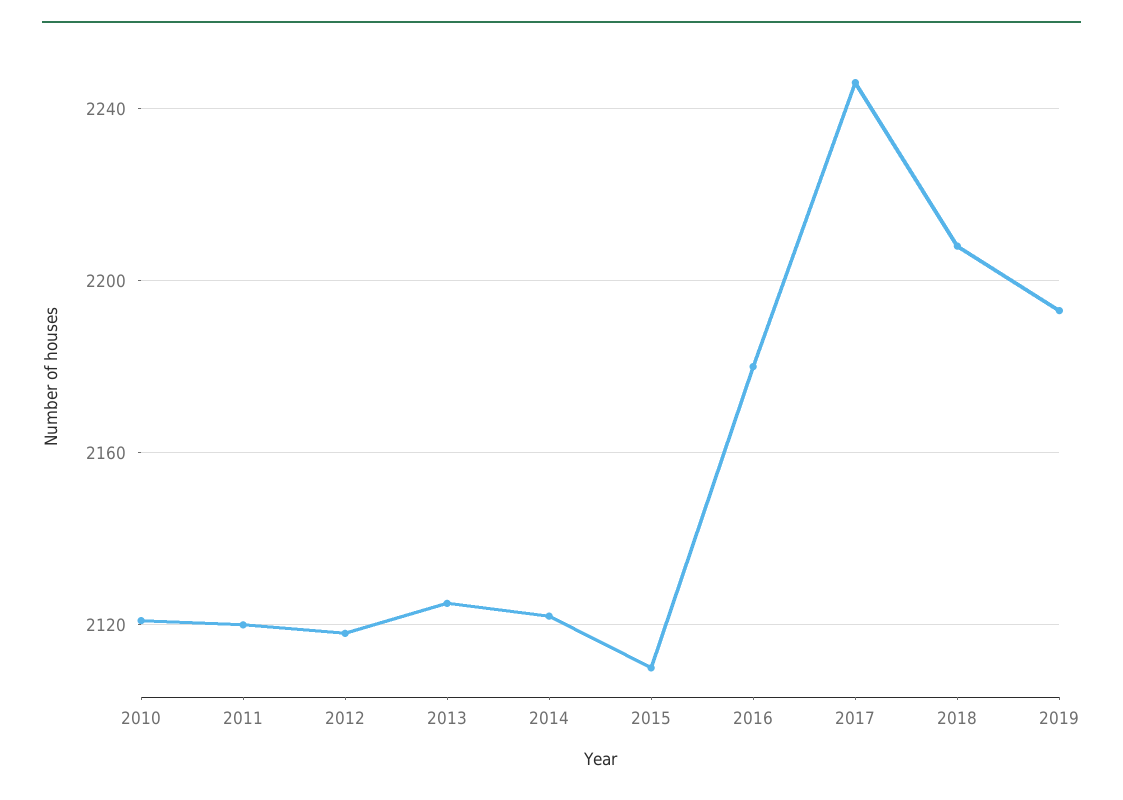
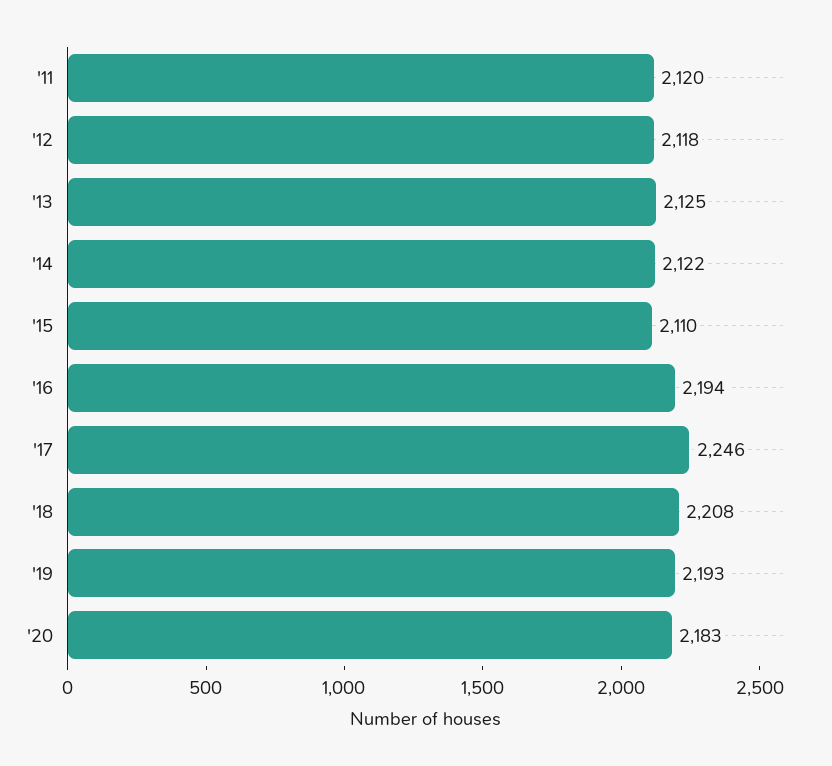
2010: 2120 -> none
2016: 2180 -> 2194
'20: none -> 2183

